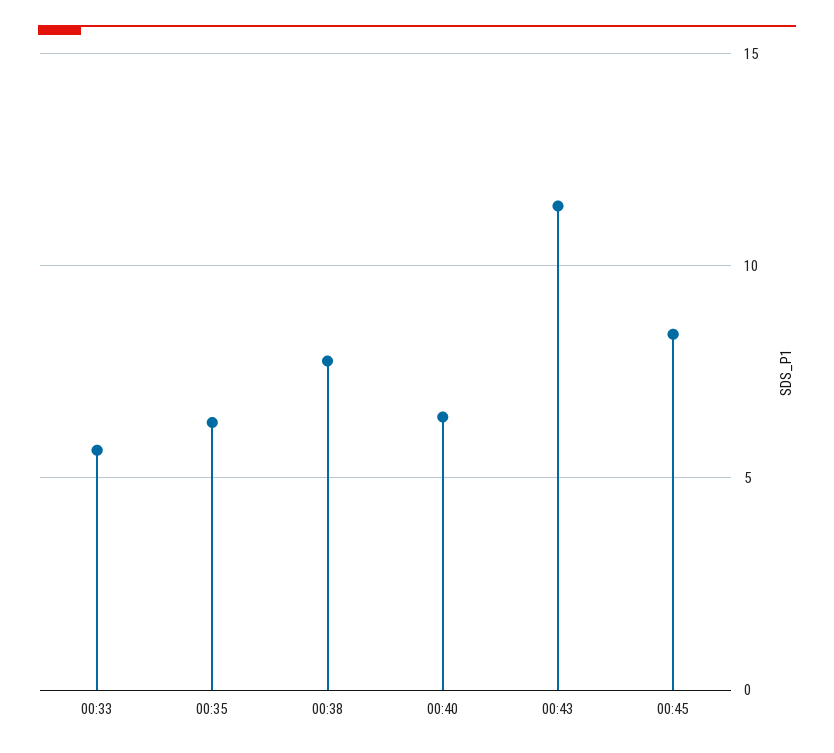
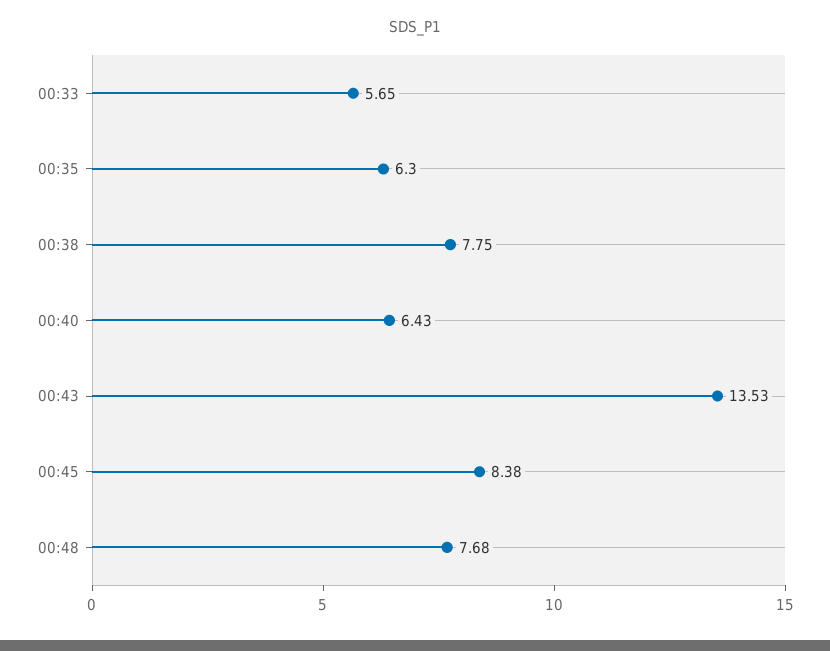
00:43: 11.5 -> 13.53
00:48: none -> 7.68

